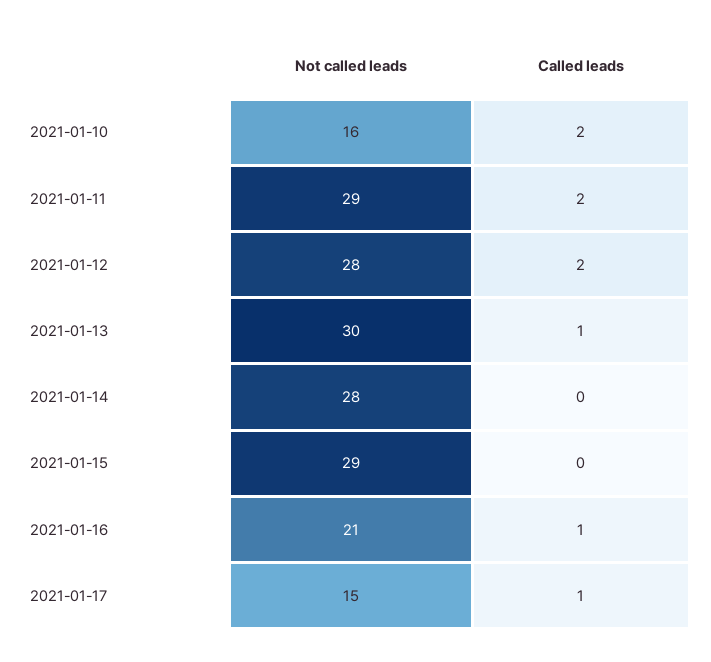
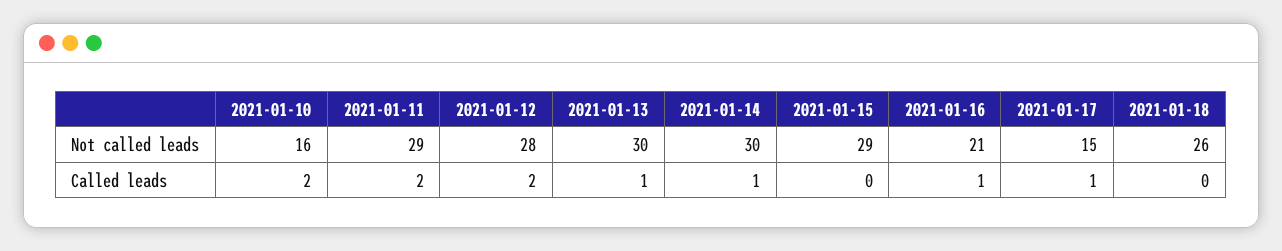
Not called leads, 2021-01-14: 28 -> 30
Called leads, 2021-01-14: 0 -> 1
Not called leads, 2021-01-18: none -> 26
Called leads, 2021-01-18: none -> 0

